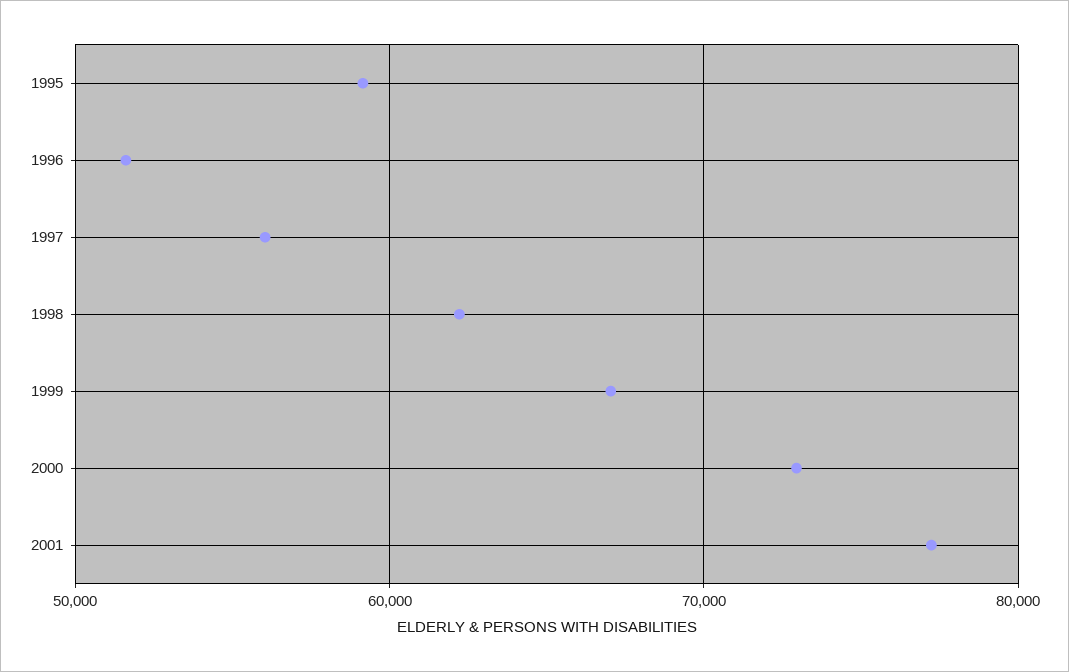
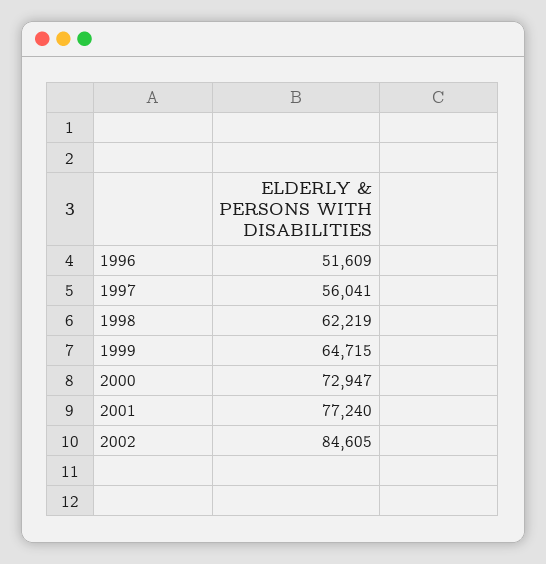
1995: 59000 -> none
1999: 67000 -> 64715
2002: none -> 84605

